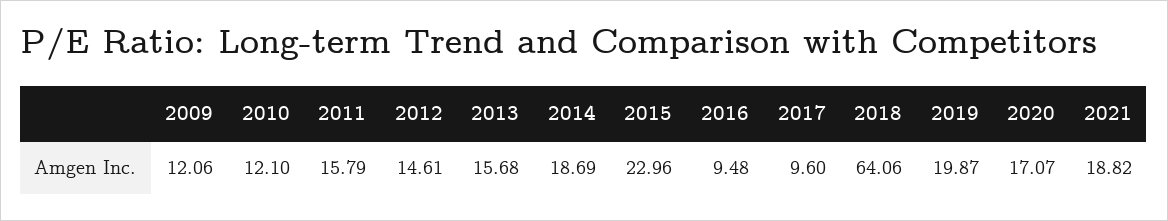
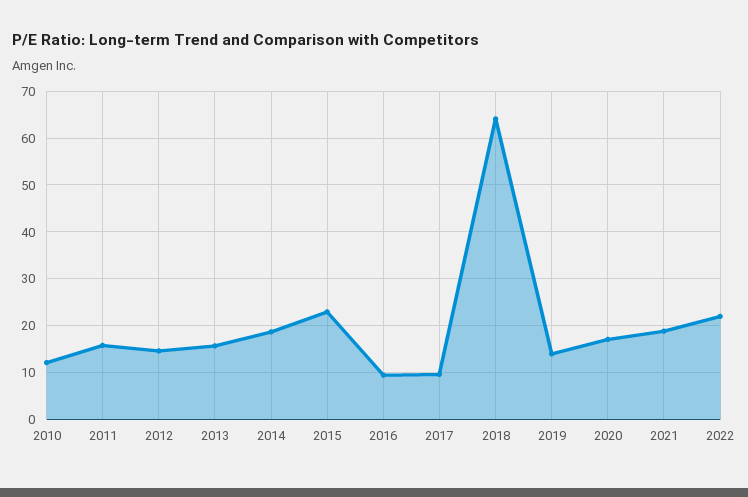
2009: 12.06 -> none
2019: 19.87 -> 14
2022: none -> 22

